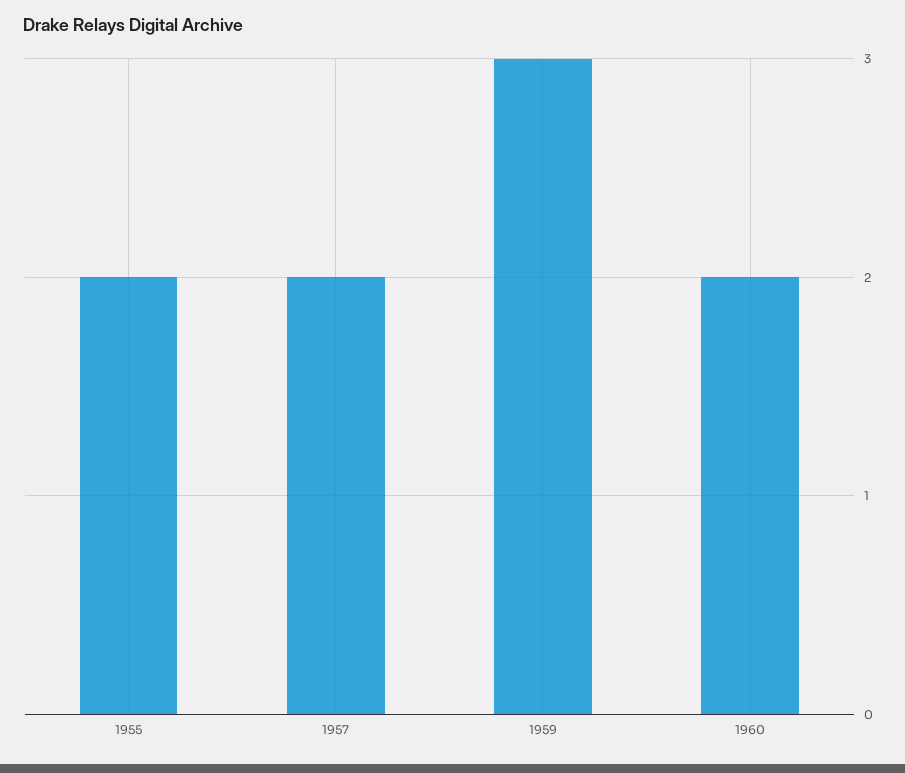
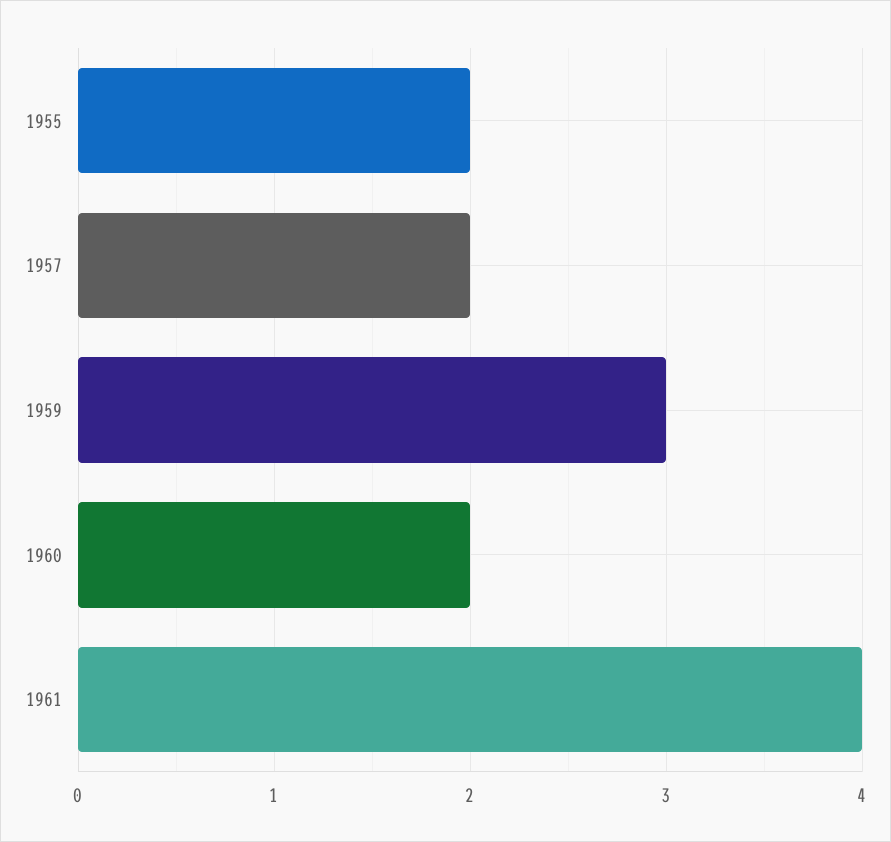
1961: none -> 4

